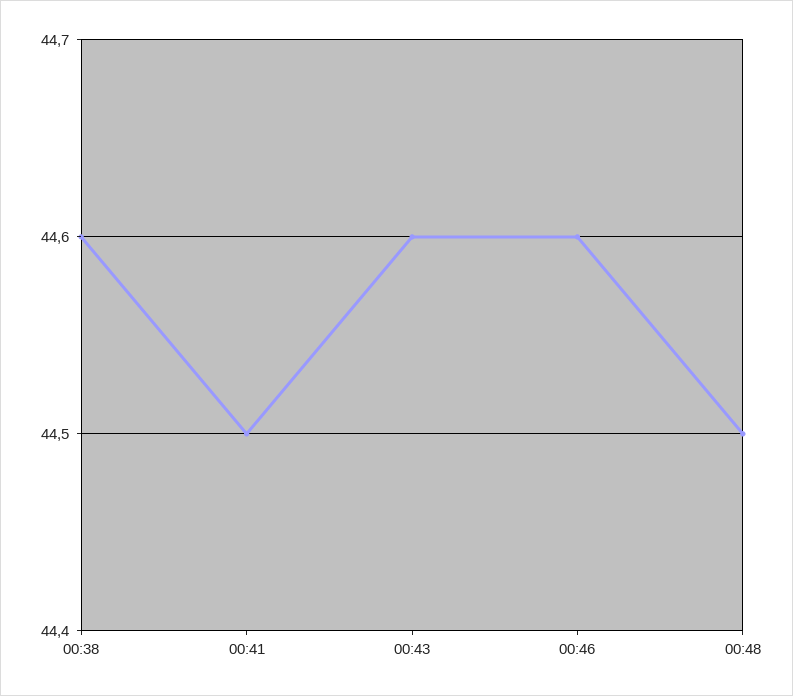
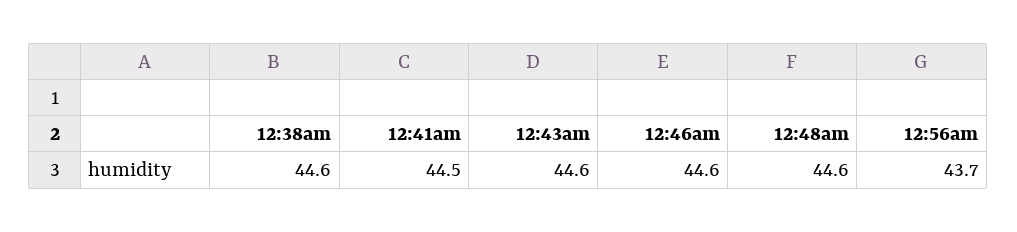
00:48: 44.5 -> 44.6
12:56am: none -> 43.7

